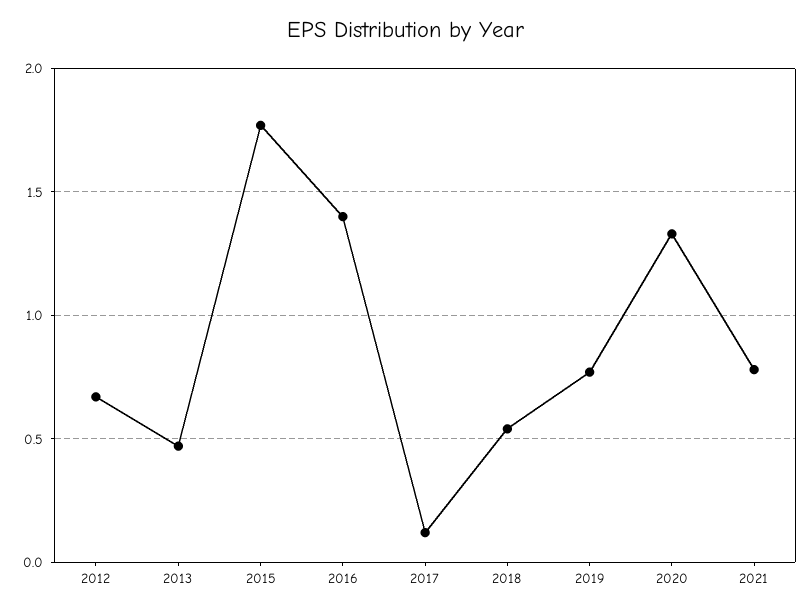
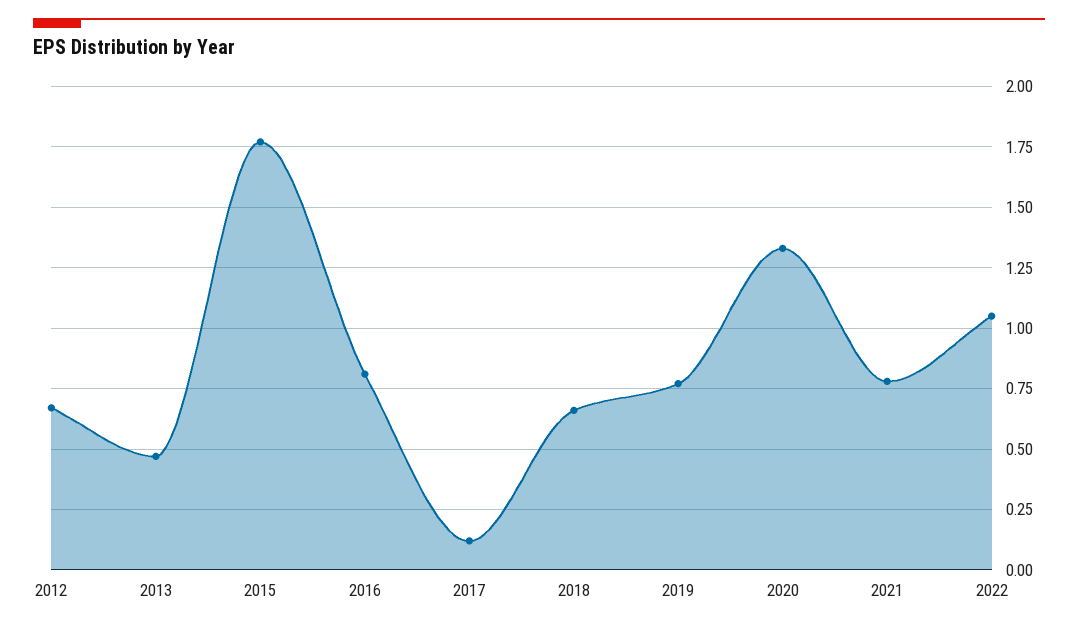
2016: 1.4 -> 0.8
2018: 0.55 -> 0.65
2022: none -> 1.05

